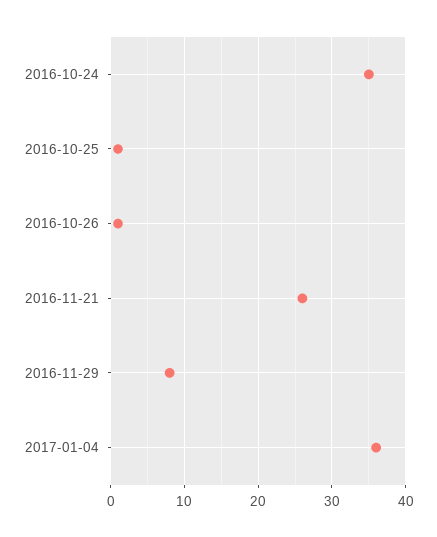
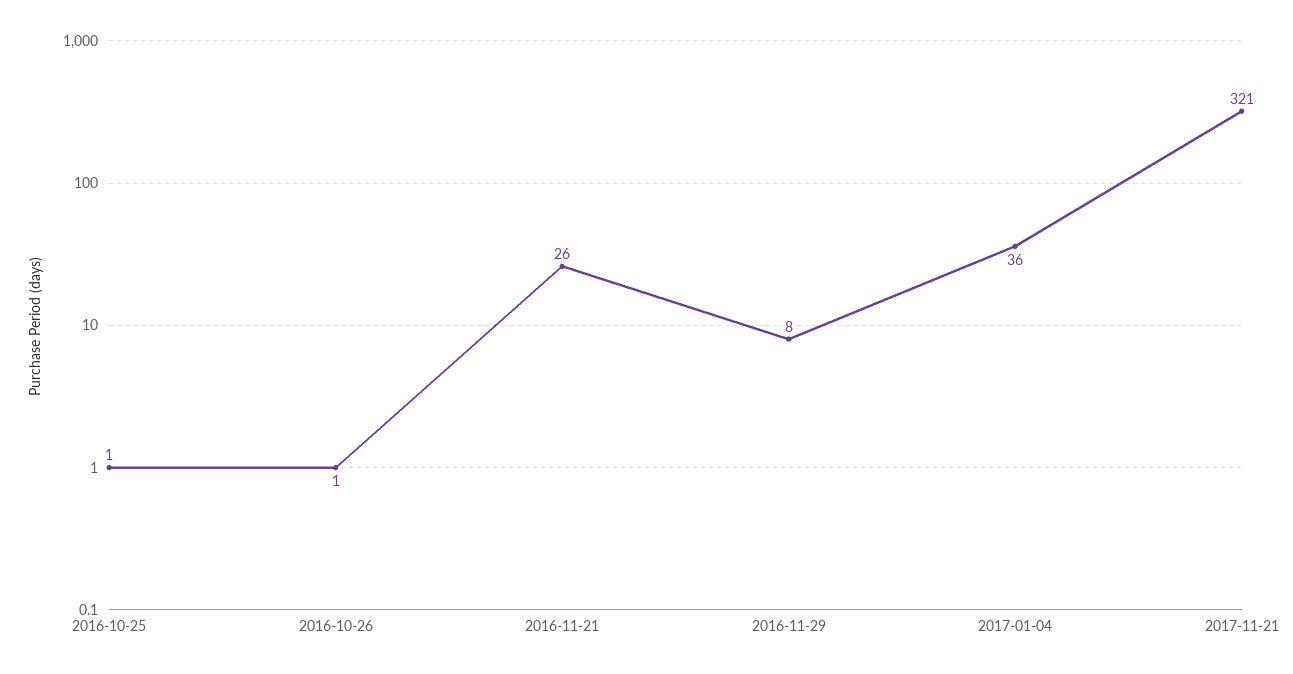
2016-10-24: 35 -> none
2017-11-21: none -> 321

